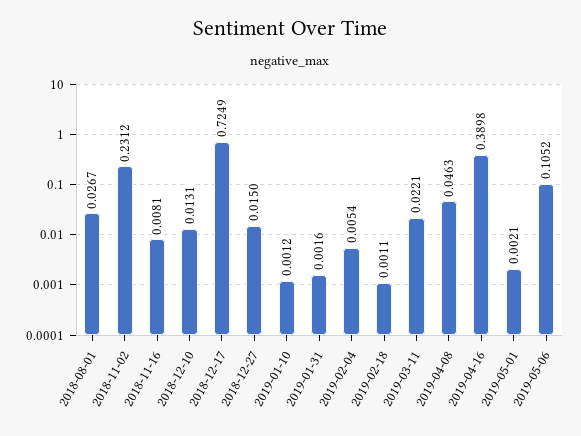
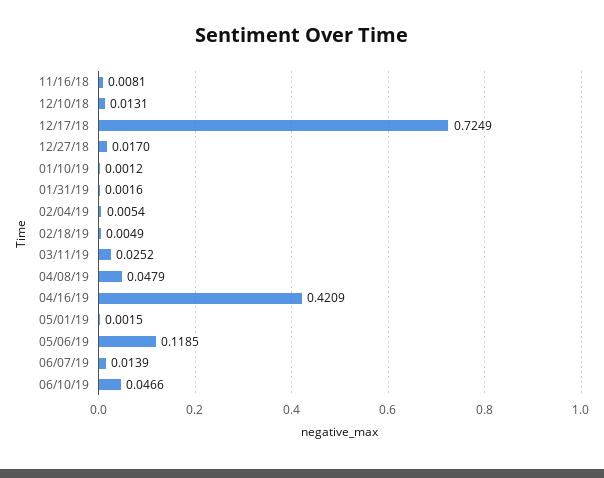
2018-08-01: 0.0267 -> none
2018-11-02: 0.2312 -> none
2018-12-27: 0.015 -> 0.017
2019-02-18: 0.0011 -> 0.0049
2019-03-11: 0.0221 -> 0.0252
2019-04-08: 0.0463 -> 0.0479
2019-04-16: 0.3898 -> 0.4209
2019-05-01: 0.0021 -> 0.0015
2019-05-06: 0.1052 -> 0.1185
06/07/19: none -> 0.0139
06/10/19: none -> 0.0466

